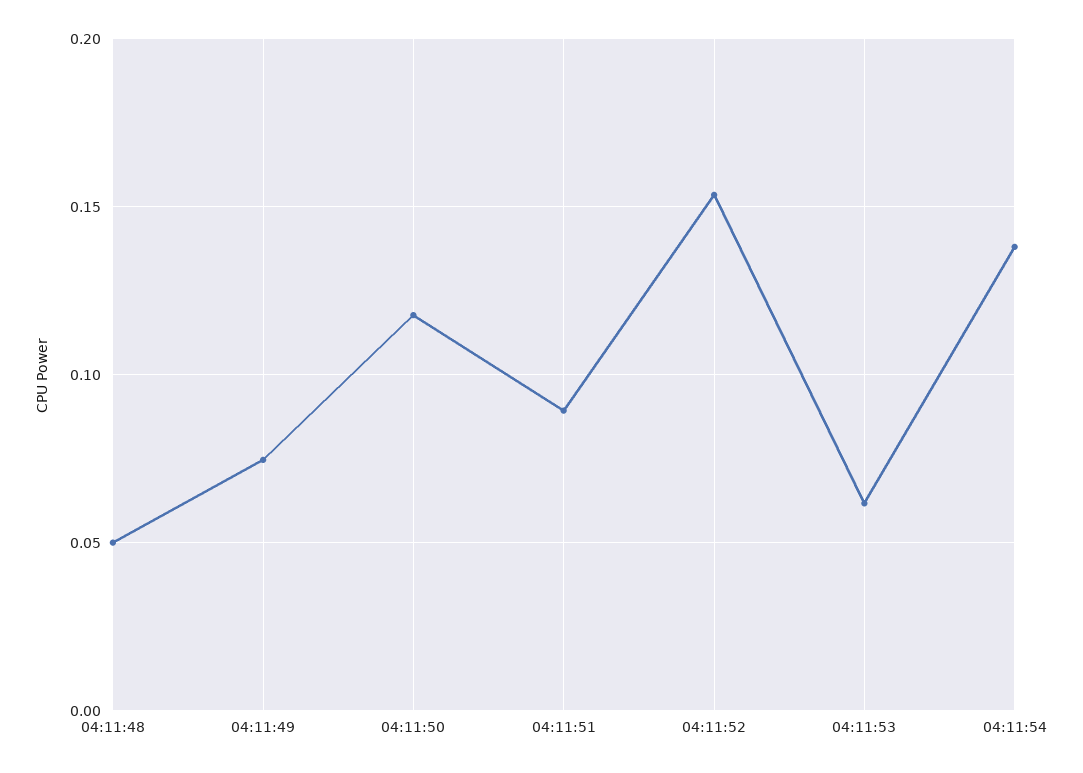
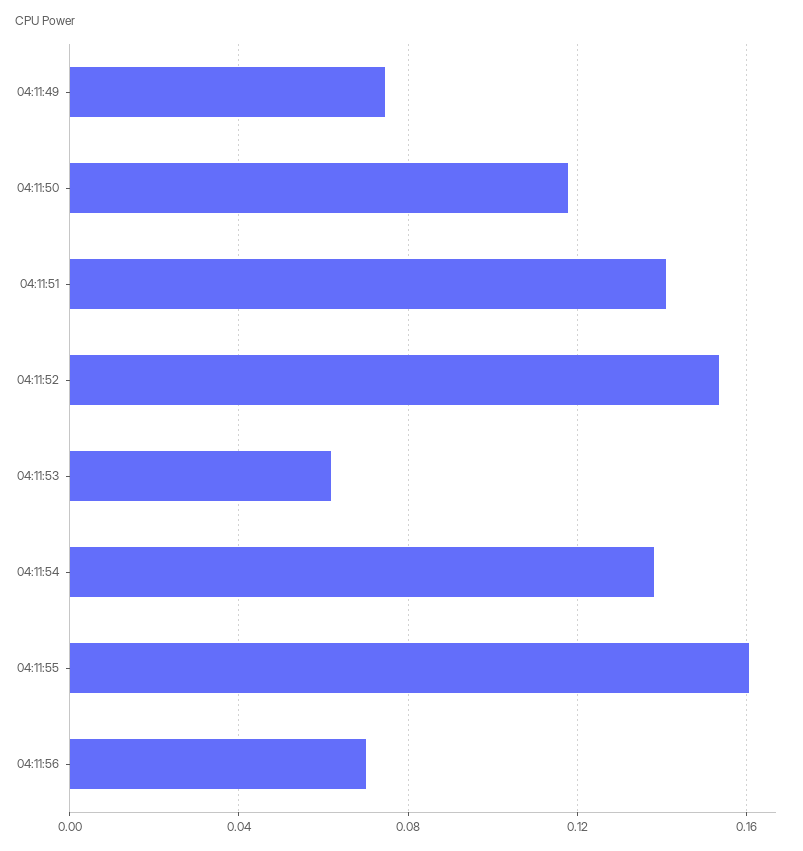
04:11:48: 0.05 -> none
04:11:51: 0.09 -> 0.14
04:11:55: none -> 0.16
04:11:56: none -> 0.07

